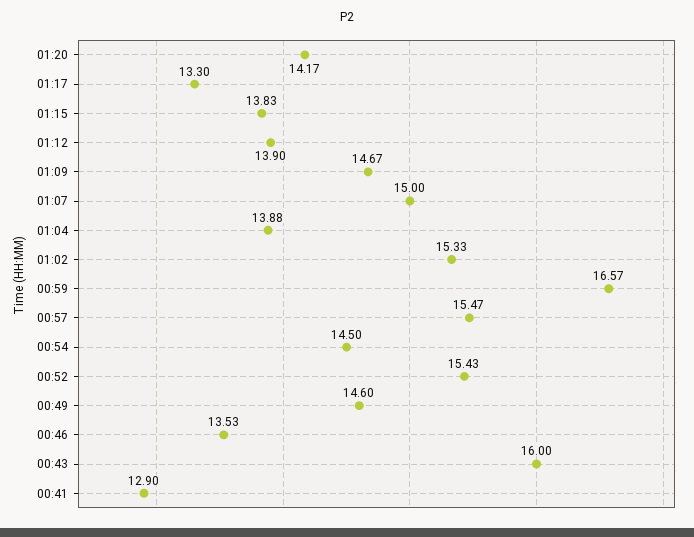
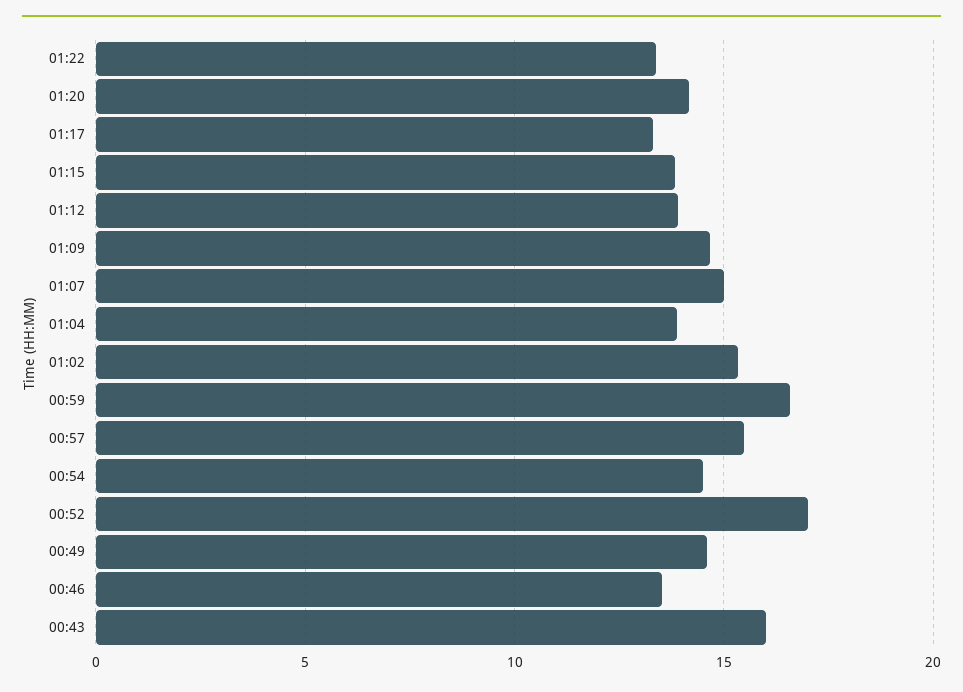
00:52: 15.43 -> 17
00:41: 12.9 -> none
01:22: none -> 13.5

